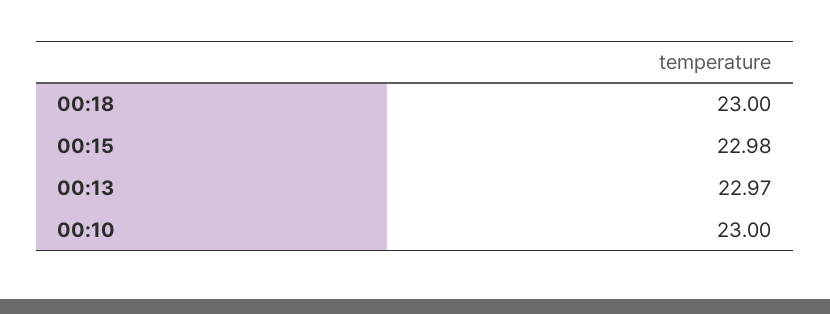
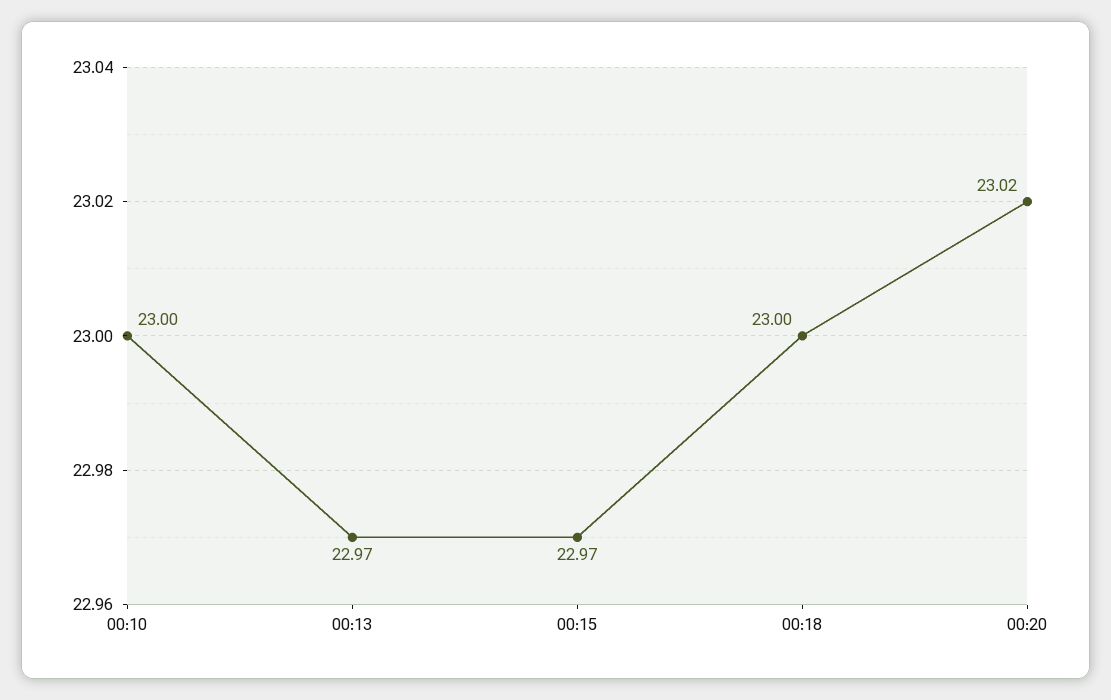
00:15: 22.98 -> 22.97
00:20: none -> 23.02

